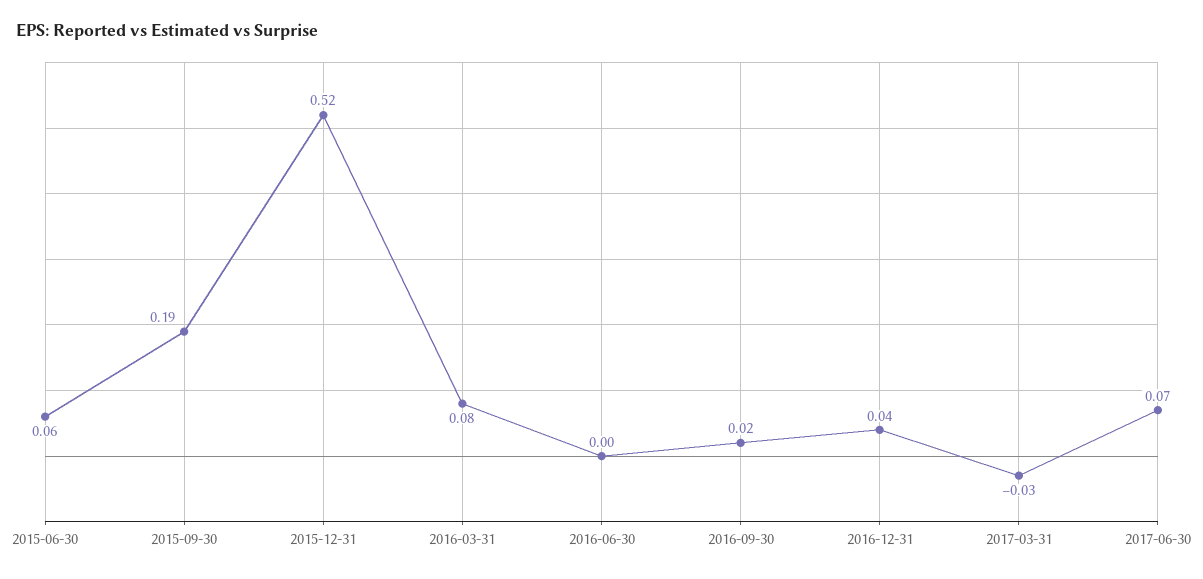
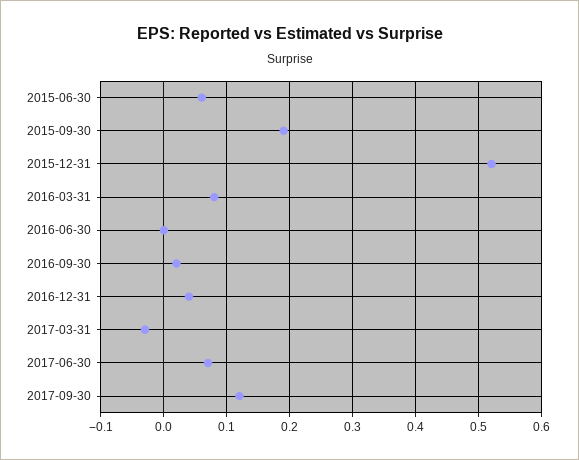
2017-09-30: none -> 0.12

